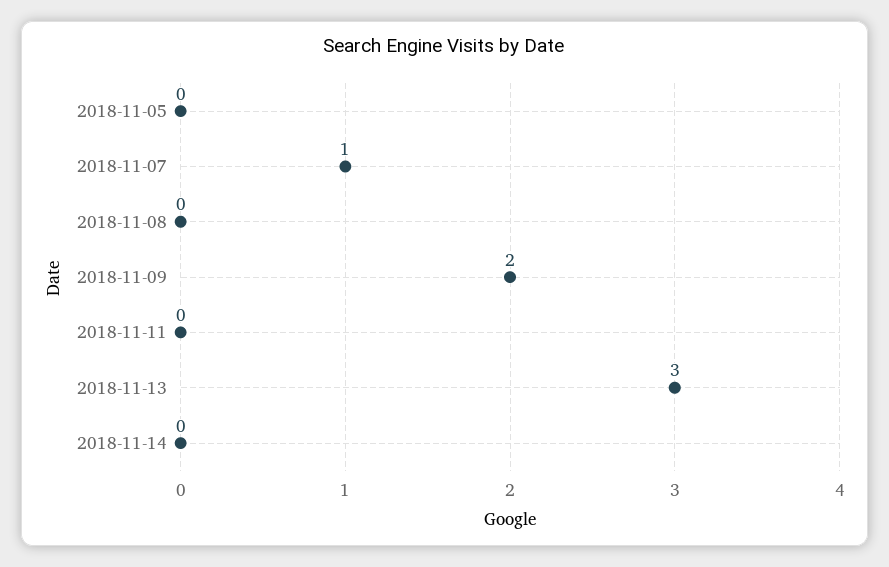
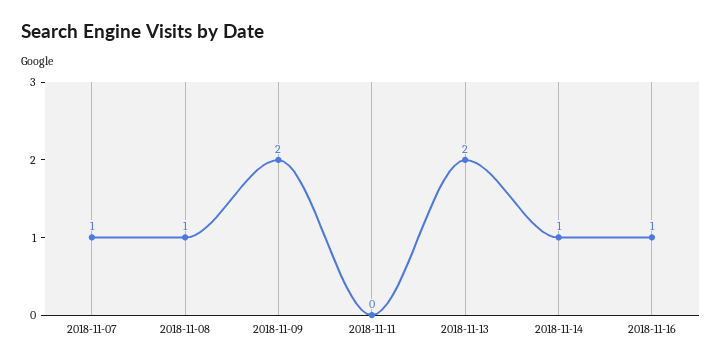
2018-11-05: 0 -> none
2018-11-08: 0 -> 1
2018-11-13: 3 -> 2
2018-11-14: 0 -> 1
2018-11-16: none -> 1

